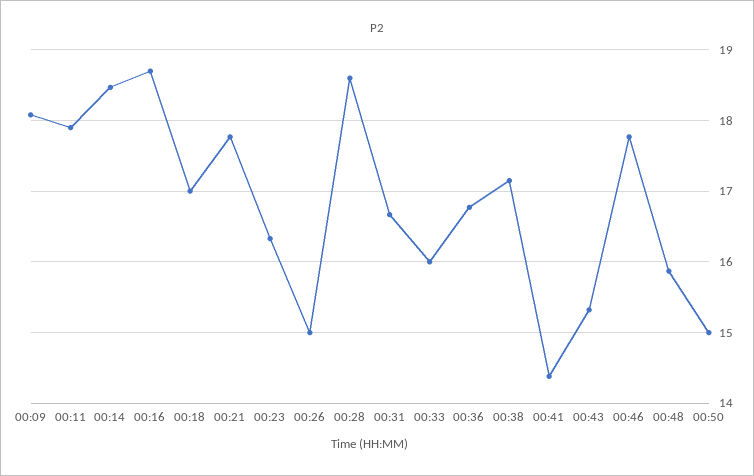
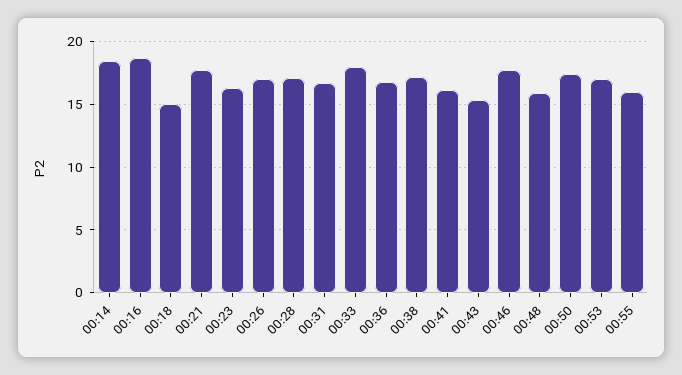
00:09: 18.1 -> none
00:11: 17.9 -> none
00:18: 17 -> 15
00:26: 15 -> 17
00:28: 18.6 -> 17
00:33: 16 -> 18
00:41: 14.4 -> 16
00:50: 15 -> 17.5
00:53: none -> 17
00:55: none -> 16

